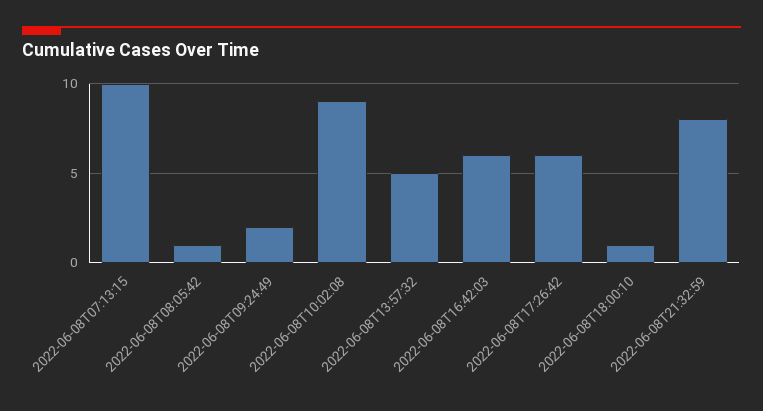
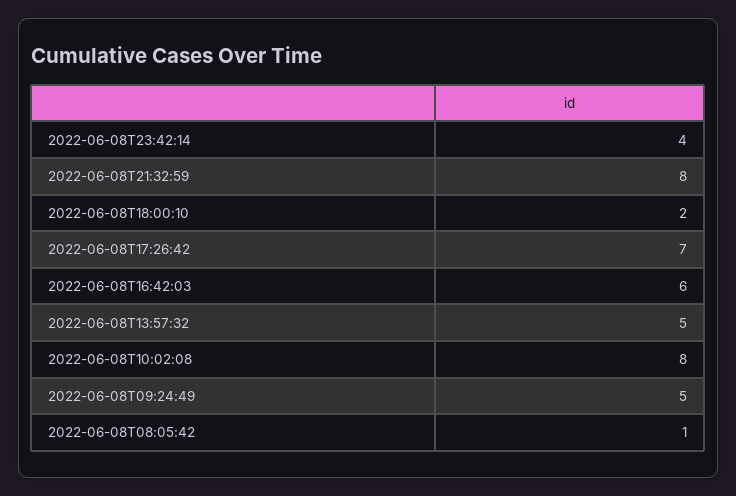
2022-06-08T07:13:15: 10 -> none
2022-06-08T09:24:49: 2 -> 5
2022-06-08T10:02:08: 9 -> 8
2022-06-08T17:26:42: 6 -> 7
2022-06-08T18:00:10: 1 -> 2
2022-06-08T23:42:14: none -> 4

